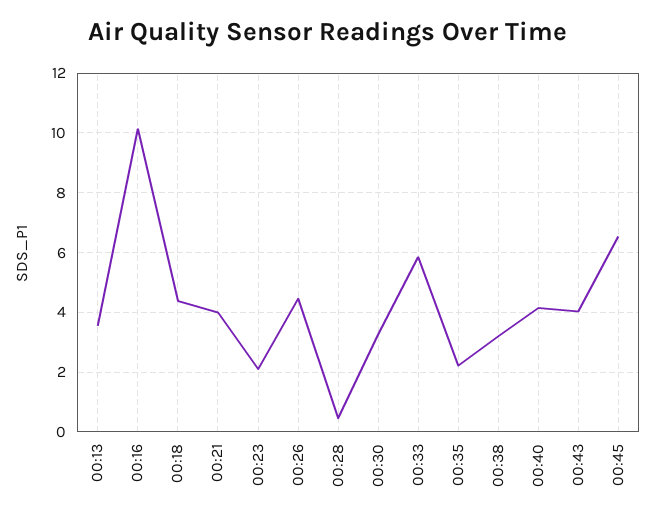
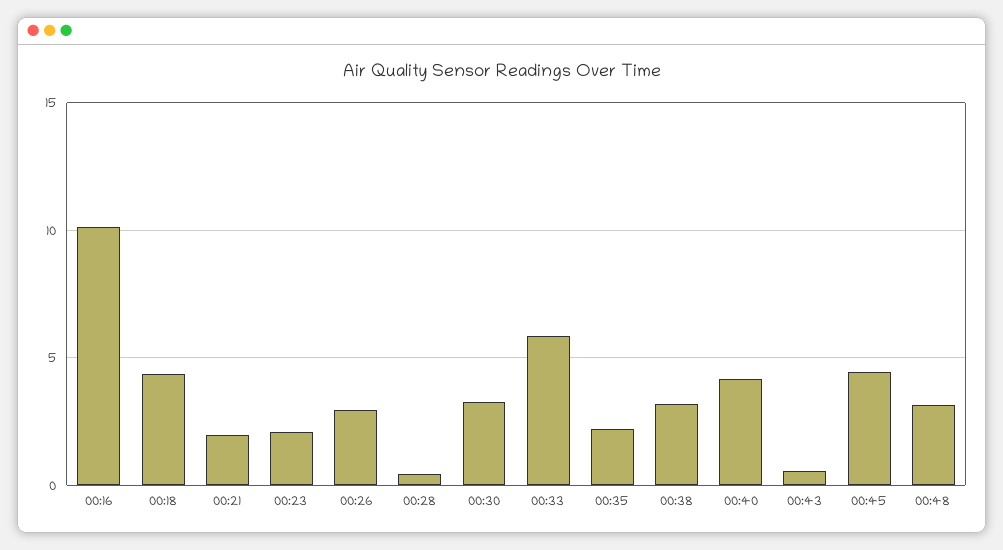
00:13: 3.5 -> none
00:21: 4 -> 2
00:26: 4.5 -> 3
00:43: 4 -> 0.5
00:45: 6.5 -> 4.5
00:48: none -> 3

